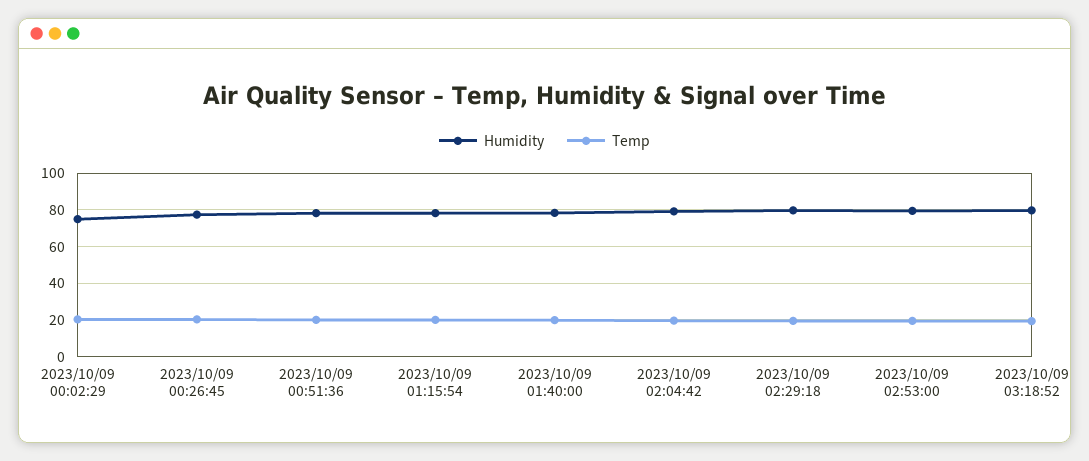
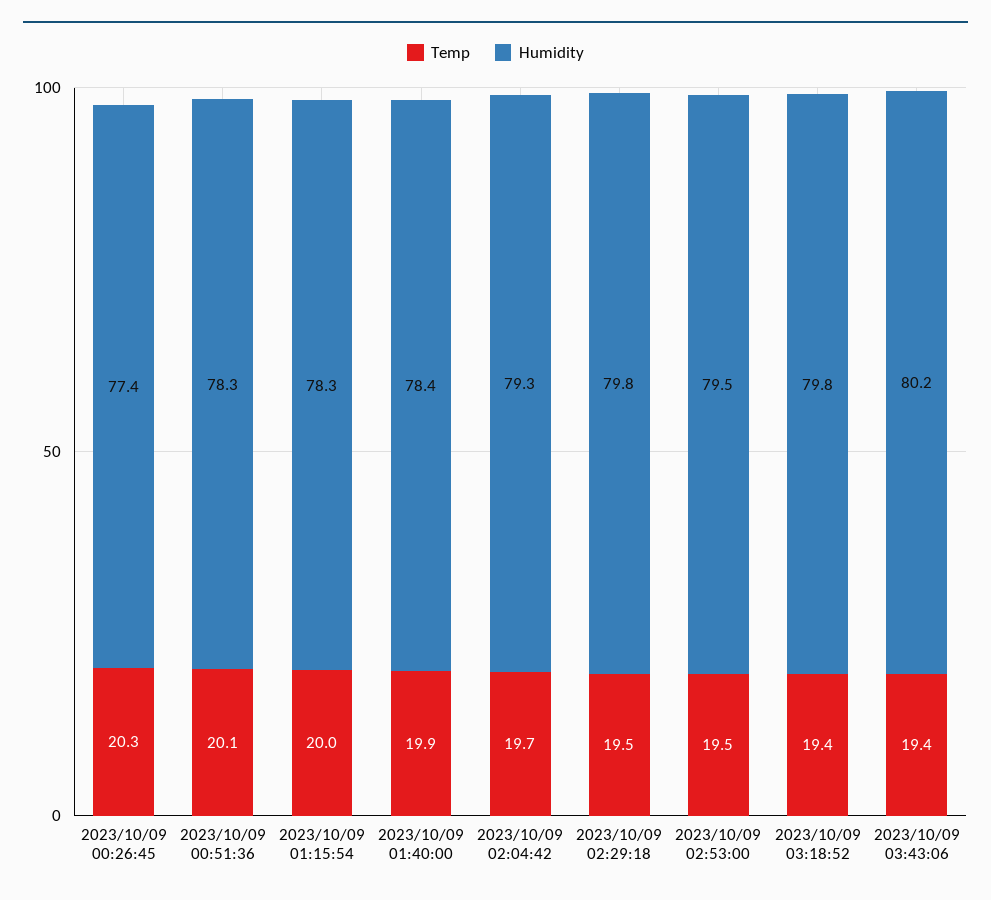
Humidity, 2023/10/09 00:02:29: 75 -> none
Temp, 2023/10/09 00:02:29: 20 -> none
Temp, 2023/10/09 03:43:06: none -> 19.4
Humidity, 2023/10/09 03:43:06: none -> 80.2

